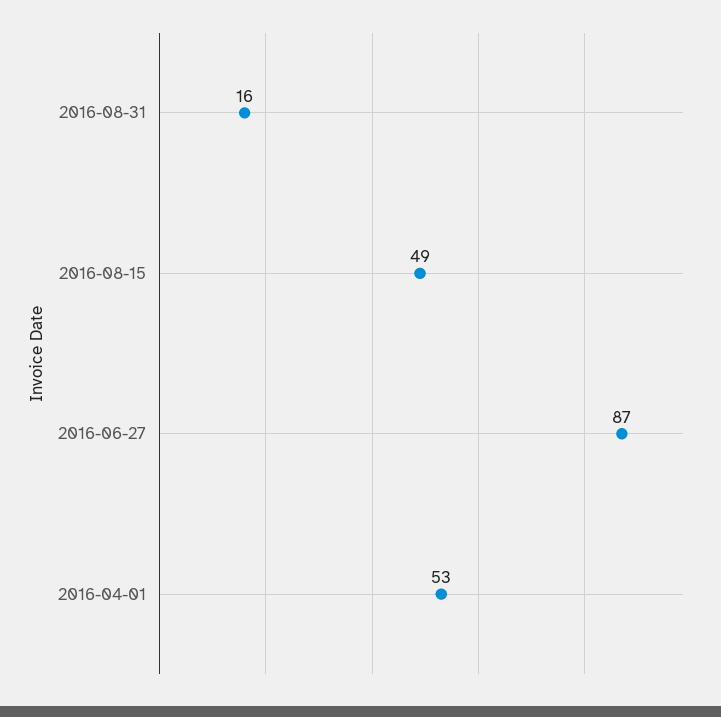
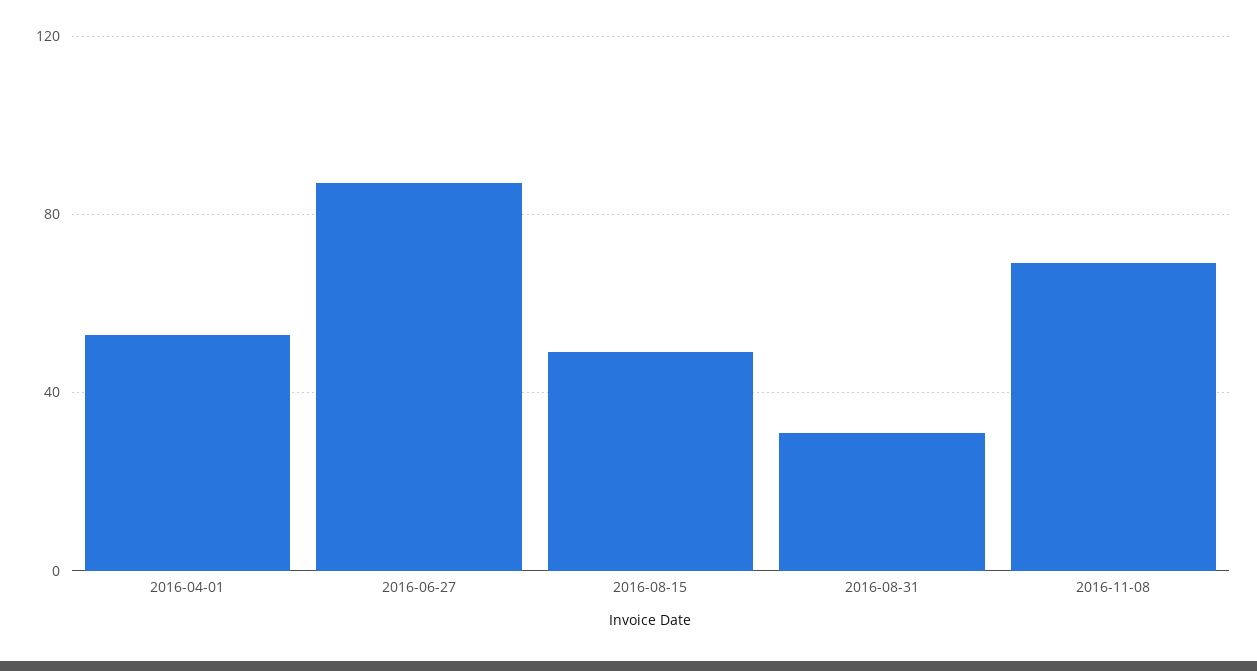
2016-08-31: 16 -> 30
2016-11-08: none -> 70

